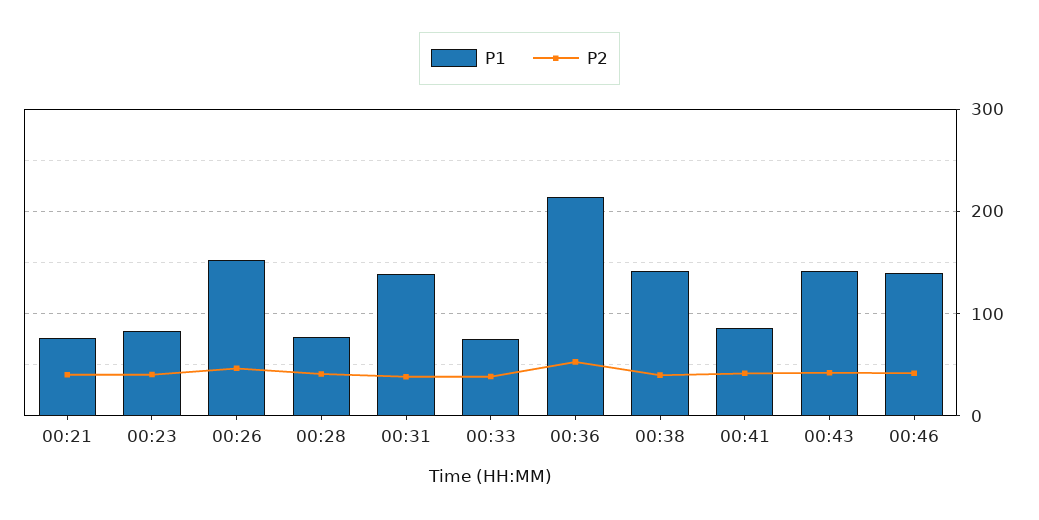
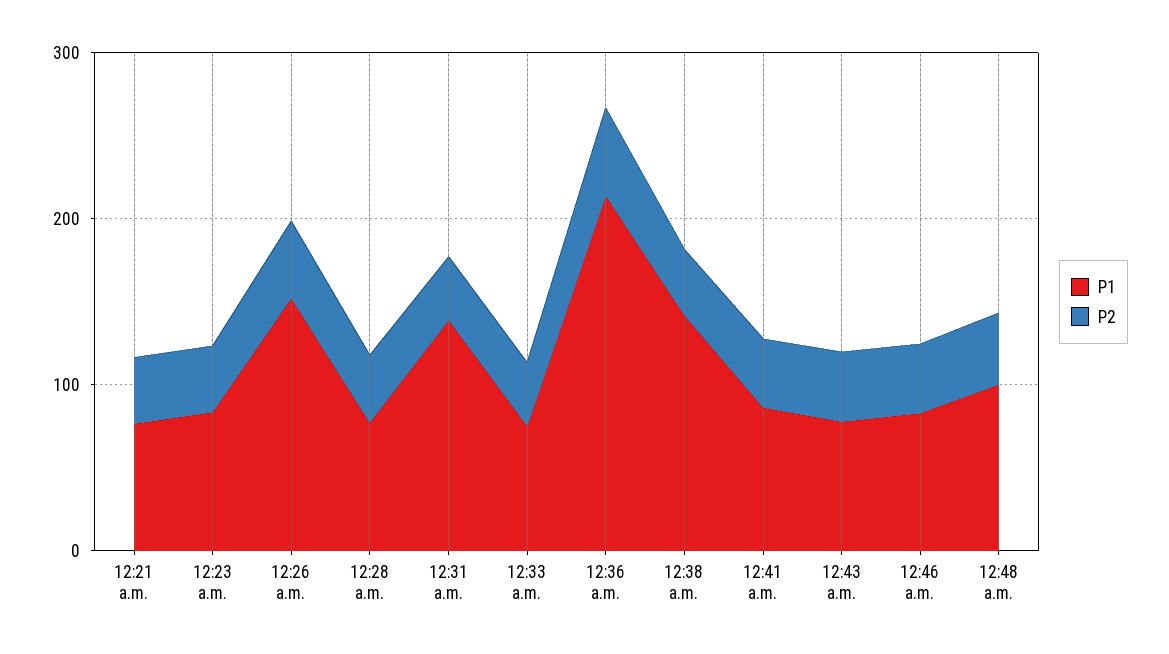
P1, 00:43: 140 -> 80
P1, 00:46: 140 -> 80
P1, 12:48 a.m.: none -> 100
P2, 12:48 a.m.: none -> 40

